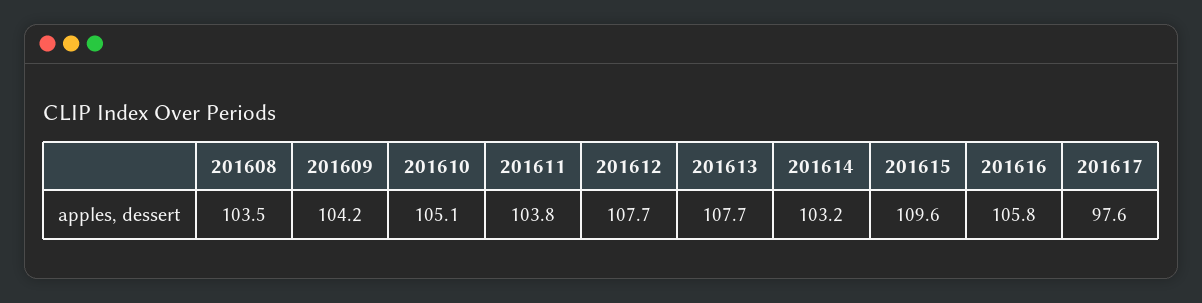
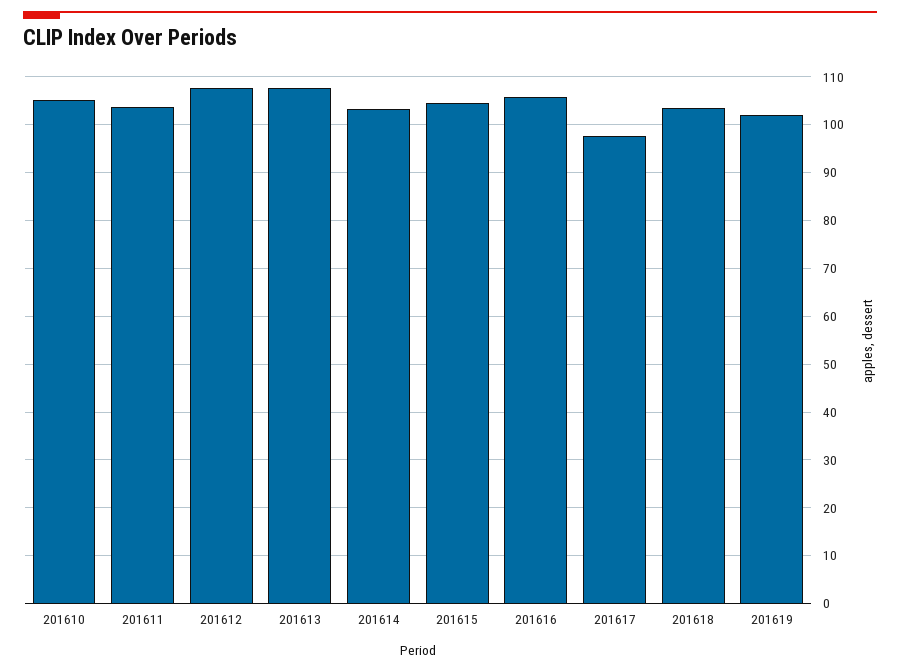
201608: 103.5 -> none
201609: 104.2 -> none
201615: 109.6 -> 104
201618: none -> 104
201619: none -> 102

